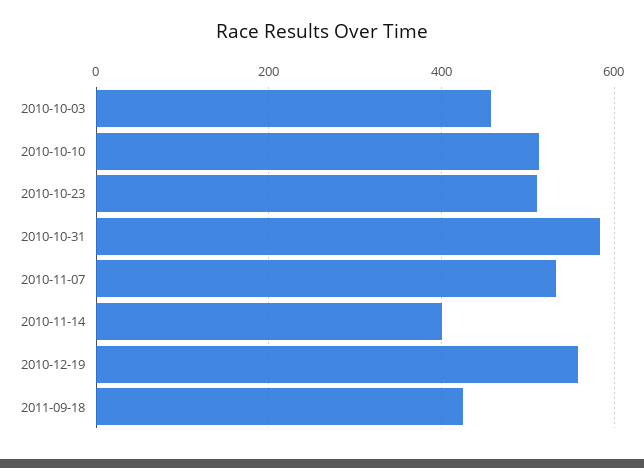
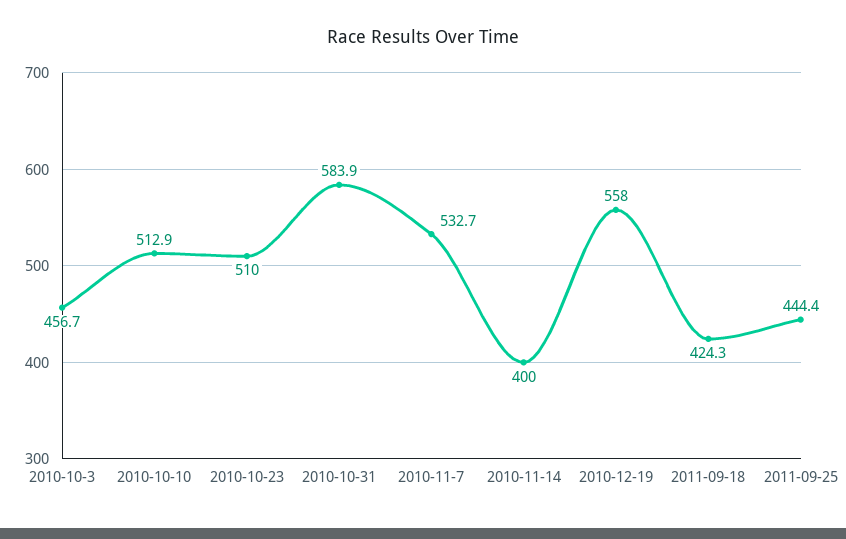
2011-09-25: none -> 444.4

